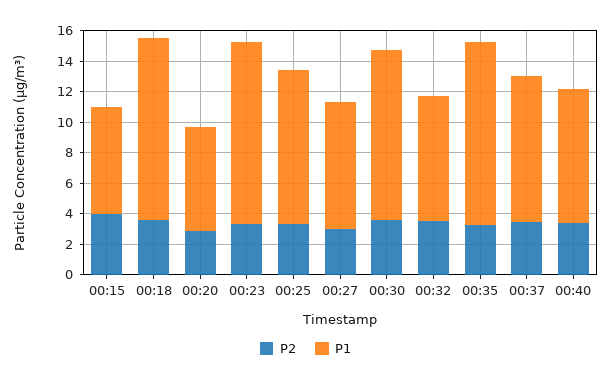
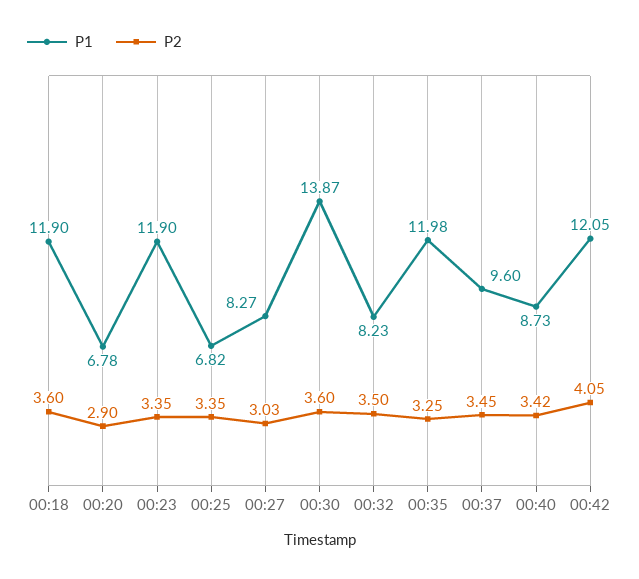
P2, 00:15: 4 -> none
P1, 00:15: 7 -> none
P1, 00:25: 10 -> 6.82
P1, 00:30: 11 -> 13.87
P1, 00:42: none -> 12.05
P2, 00:42: none -> 4.05

